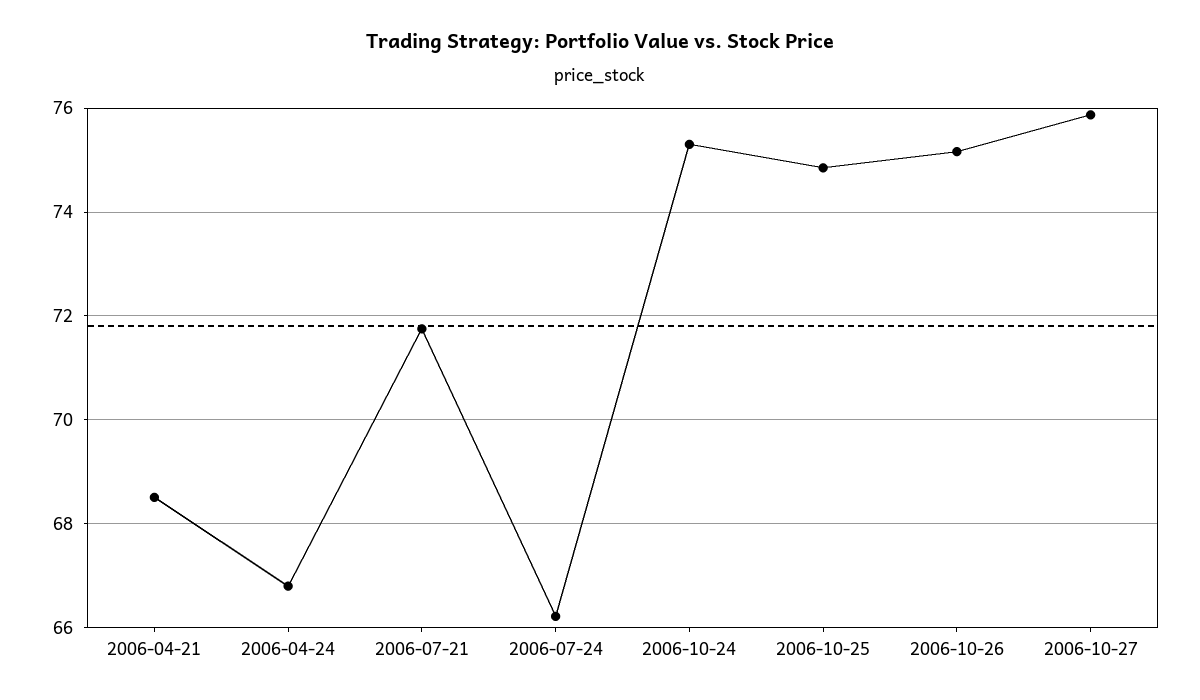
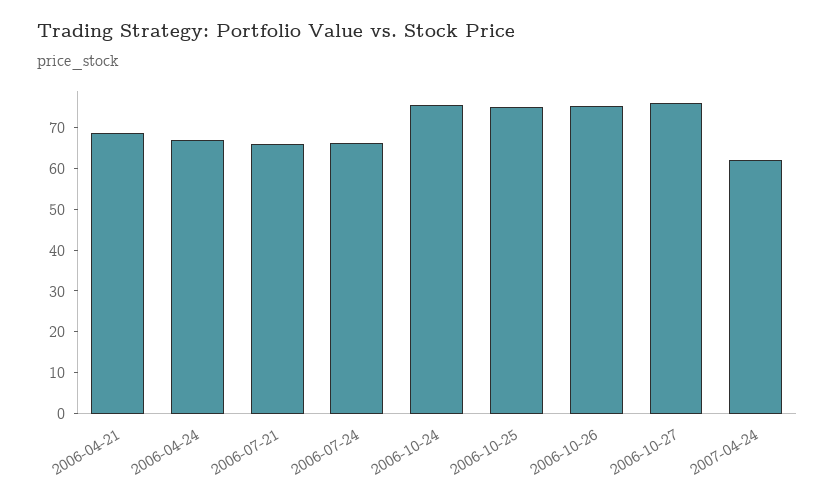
2006-07-21: 71.8 -> 66
2007-04-24: none -> 62

